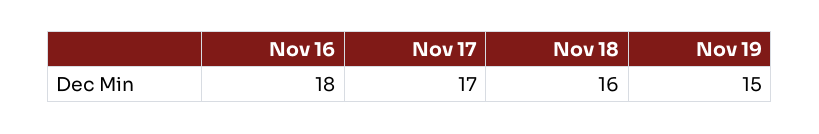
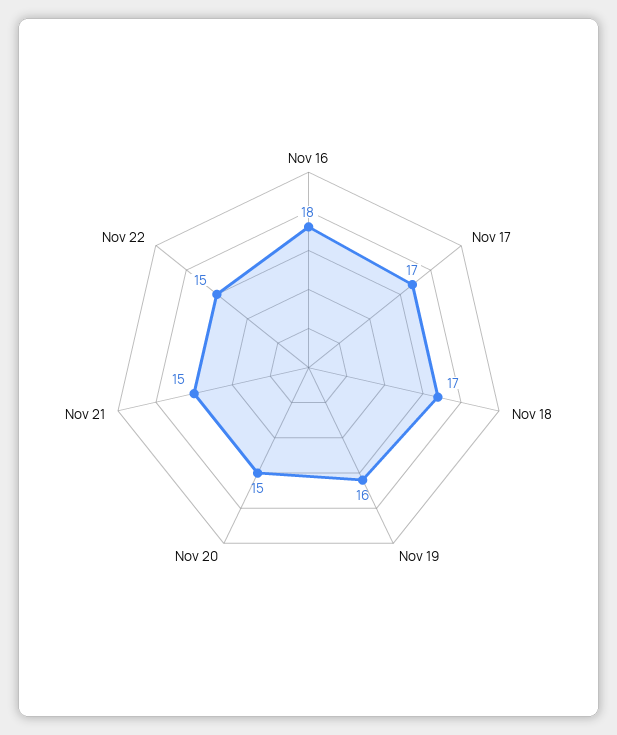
Nov 18: 16 -> 17
Nov 19: 15 -> 16
Nov 20: none -> 15
Nov 21: none -> 15
Nov 22: none -> 15

